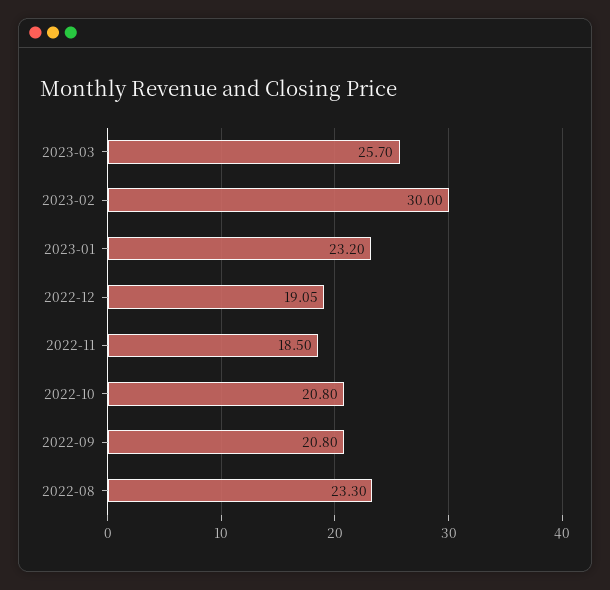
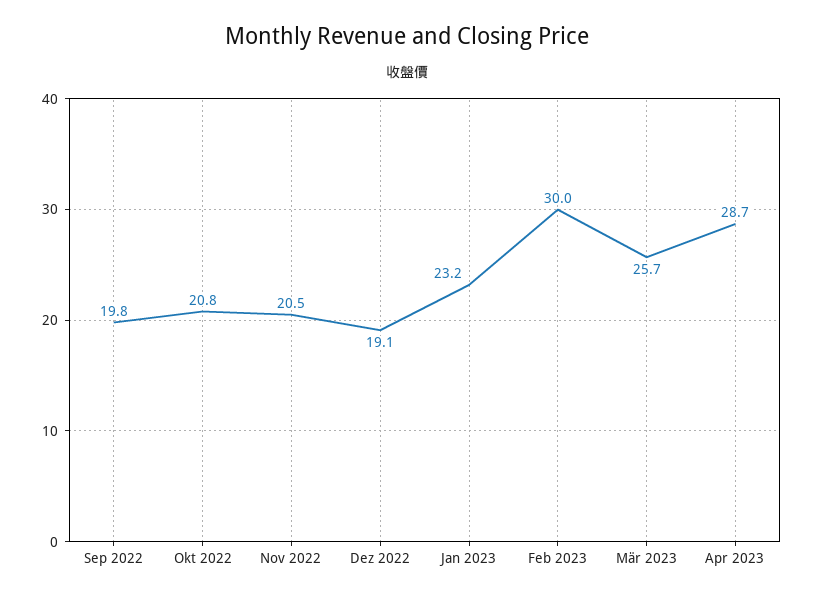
2022-11: 18.5 -> 20.5
2022-09: 20.8 -> 19.8
2022-08: 23.3 -> none
Apr 2023: none -> 28.7

